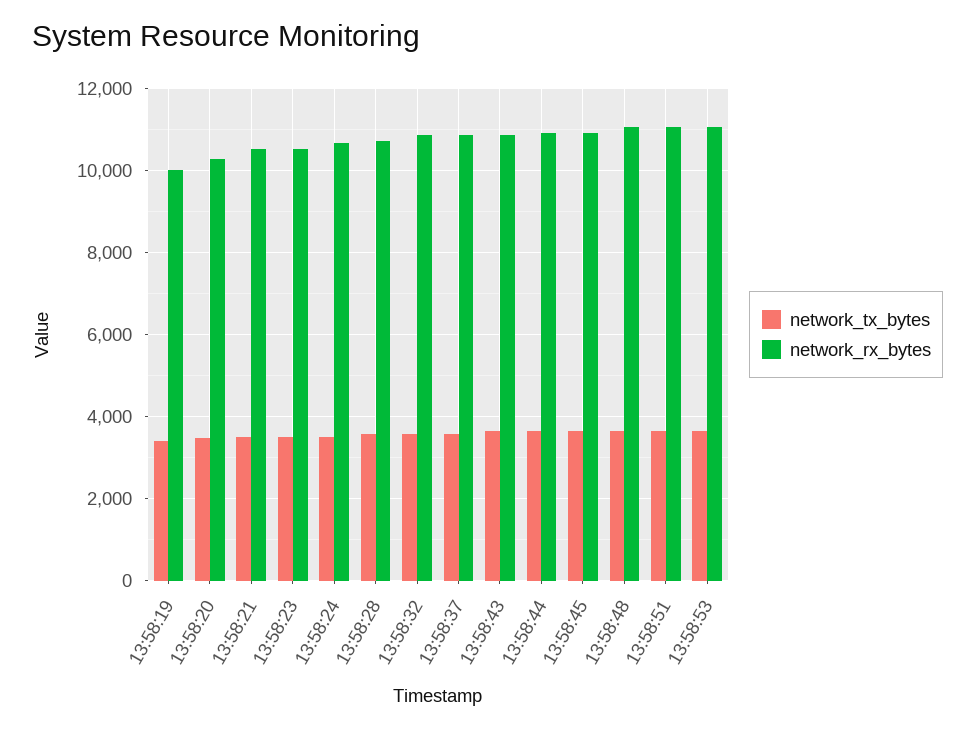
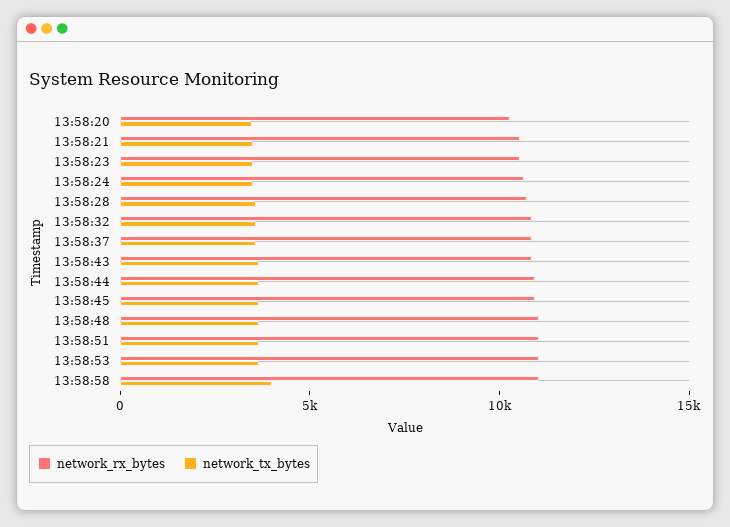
network_tx_bytes, 13:58:19: 3400 -> none
network_rx_bytes, 13:58:19: 10000 -> none
network_rx_bytes, 13:58:58: none -> 11000
network_tx_bytes, 13:58:58: none -> 4000

